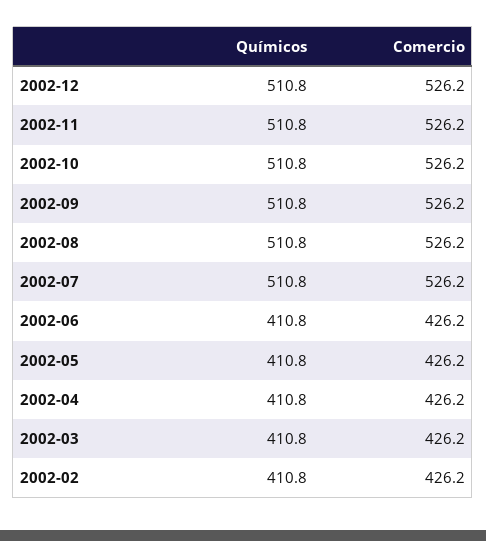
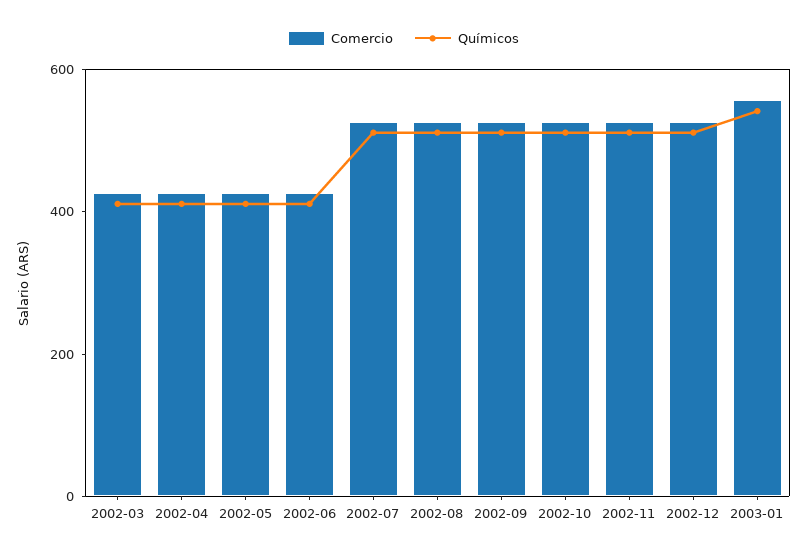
Químicos, 2002-02: 410.8 -> none
Comercio, 2002-02: 426.2 -> none
Comercio, 2003-01: none -> 550
Químicos, 2003-01: none -> 550

